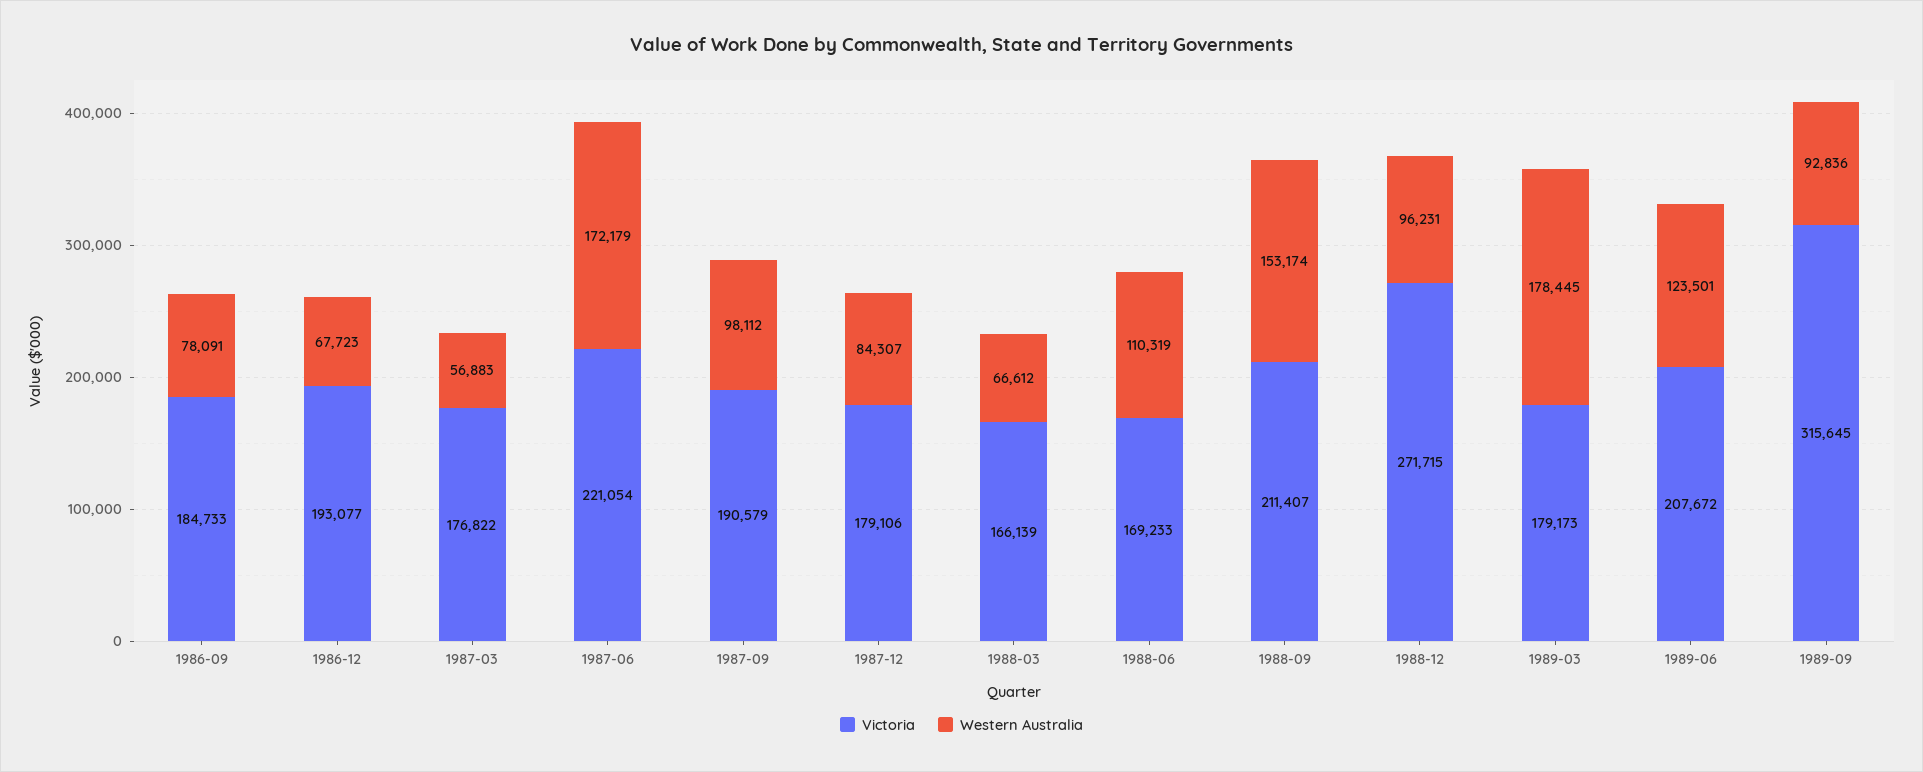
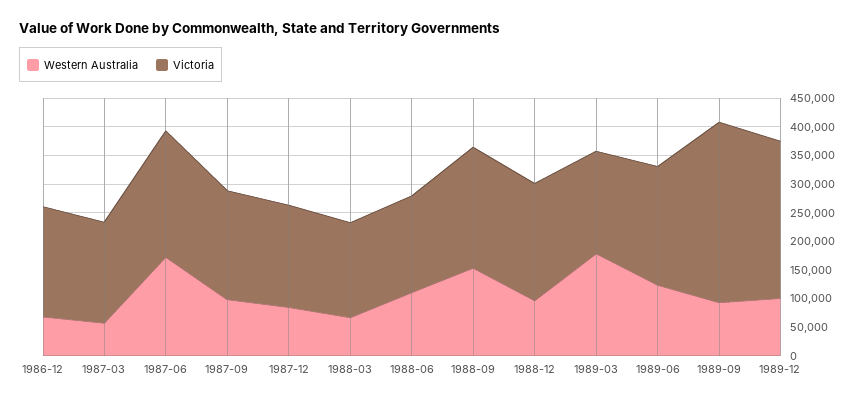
Victoria, 1986-09: 184733 -> none
Western Australia, 1986-09: 78091 -> none
Victoria, 1988-12: 271715 -> 200000
Western Australia, 1989-12: none -> 100000
Victoria, 1989-12: none -> 275000

